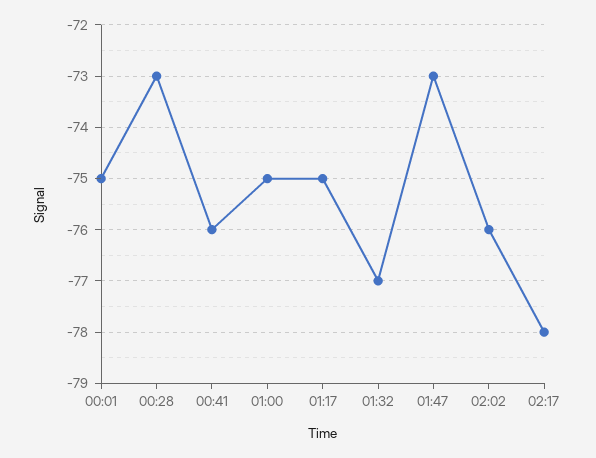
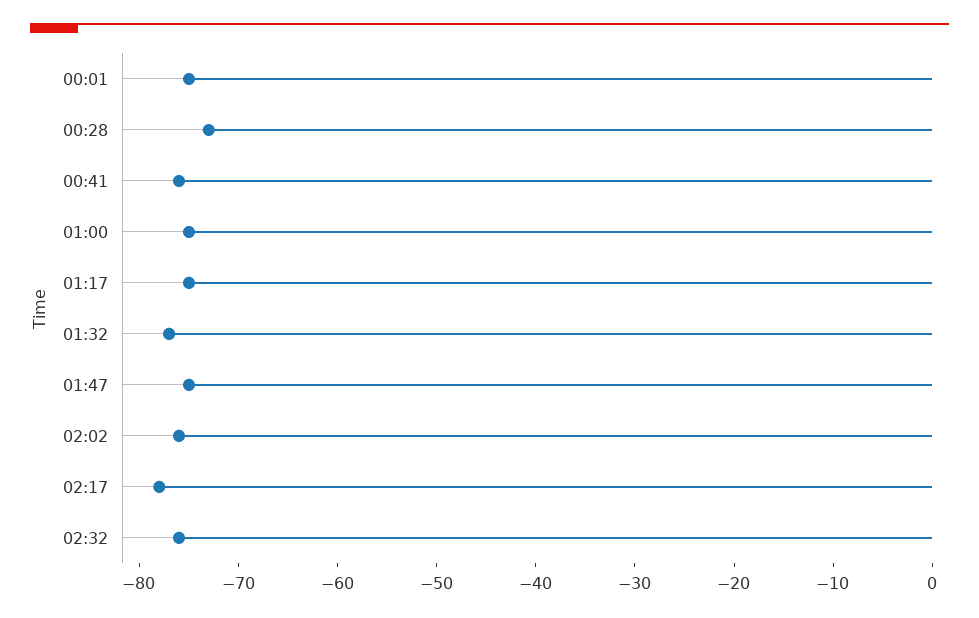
01:47: -73 -> -75
02:32: none -> -76

